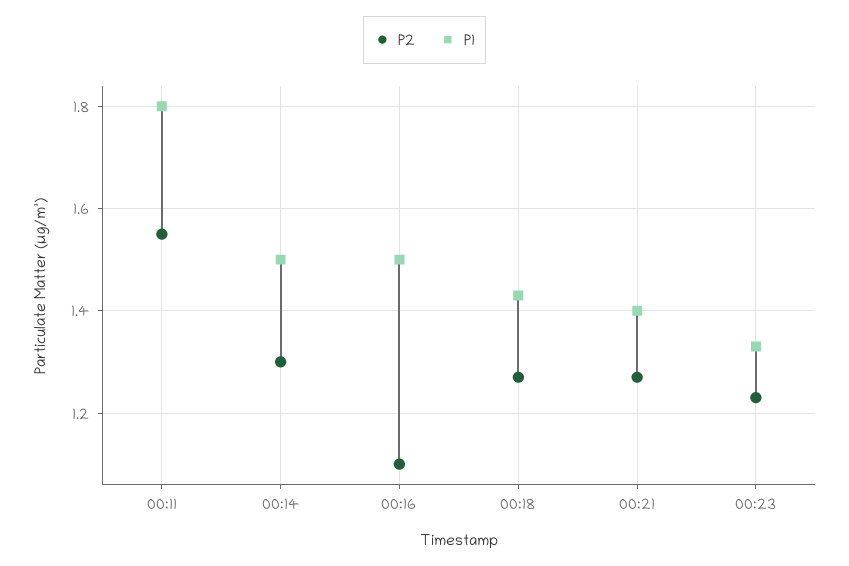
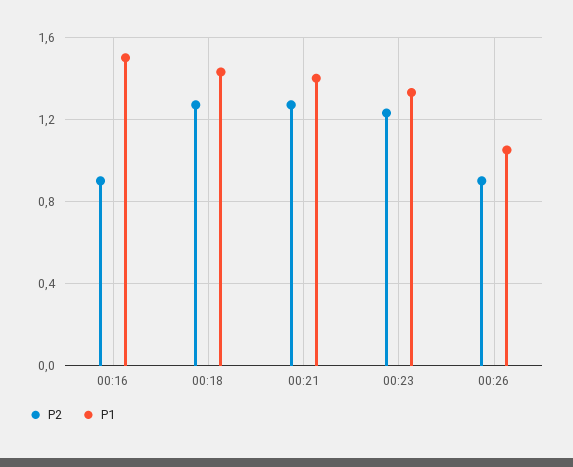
P2, 00:11: 1.55 -> none
P1, 00:11: 1.8 -> none
P2, 00:14: 1.3 -> none
P1, 00:14: 1.5 -> none
P2, 00:16: 1.1 -> 0.9
P2, 00:26: none -> 0.9
P1, 00:26: none -> 1.05

